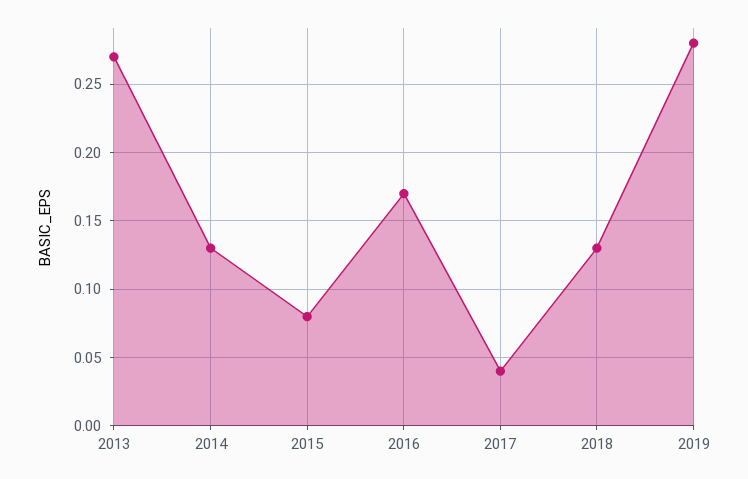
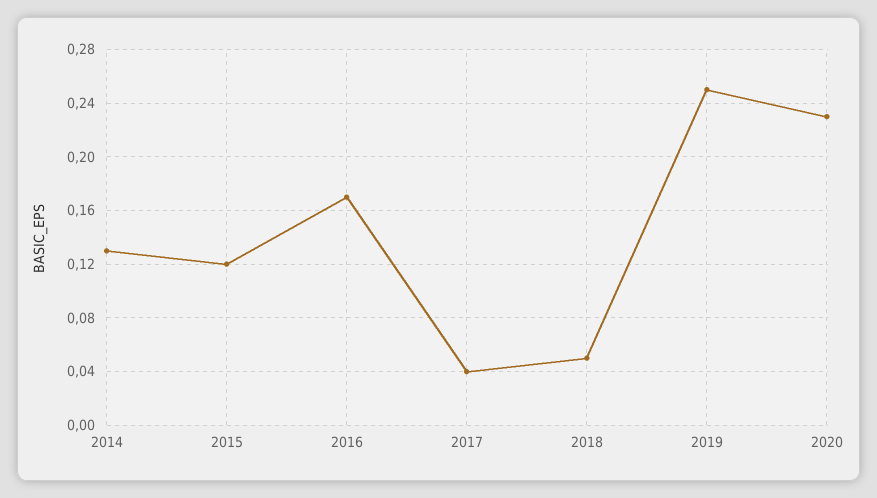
2013: 0.27 -> none
2015: 0.08 -> 0.12
2018: 0.13 -> 0.05
2019: 0.28 -> 0.25
2020: none -> 0.23

